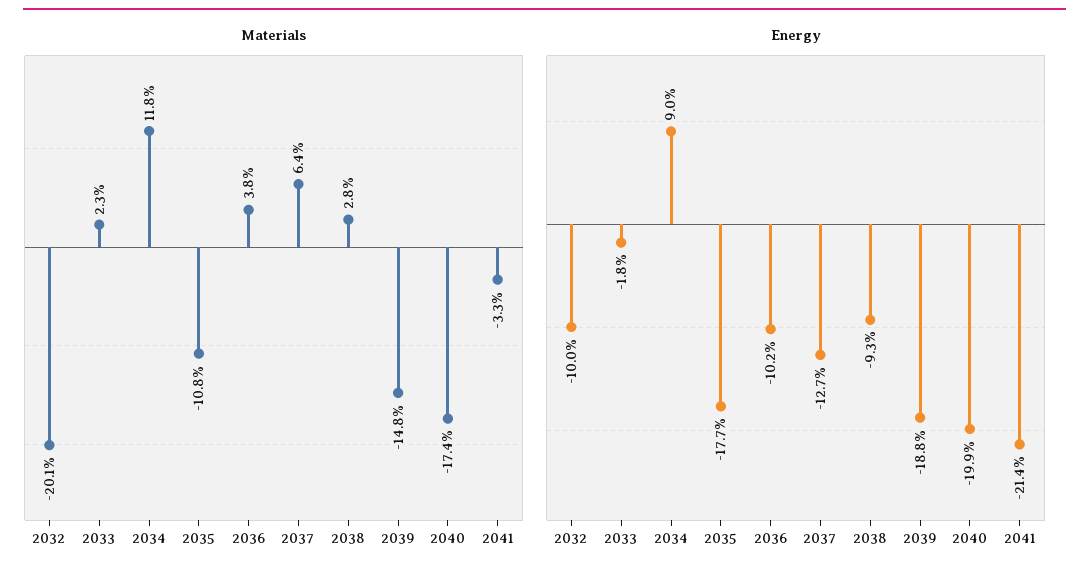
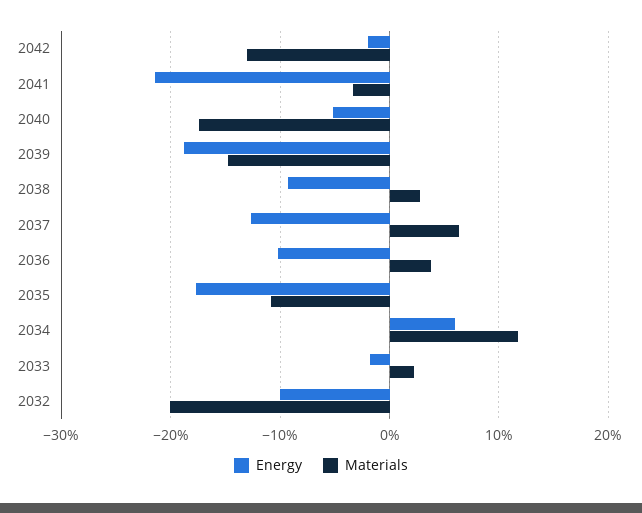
Energy, 2034: 9 -> 6
Energy, 2040: -19.9 -> -5
Energy, 2042: none -> -2
Materials, 2042: none -> -13

